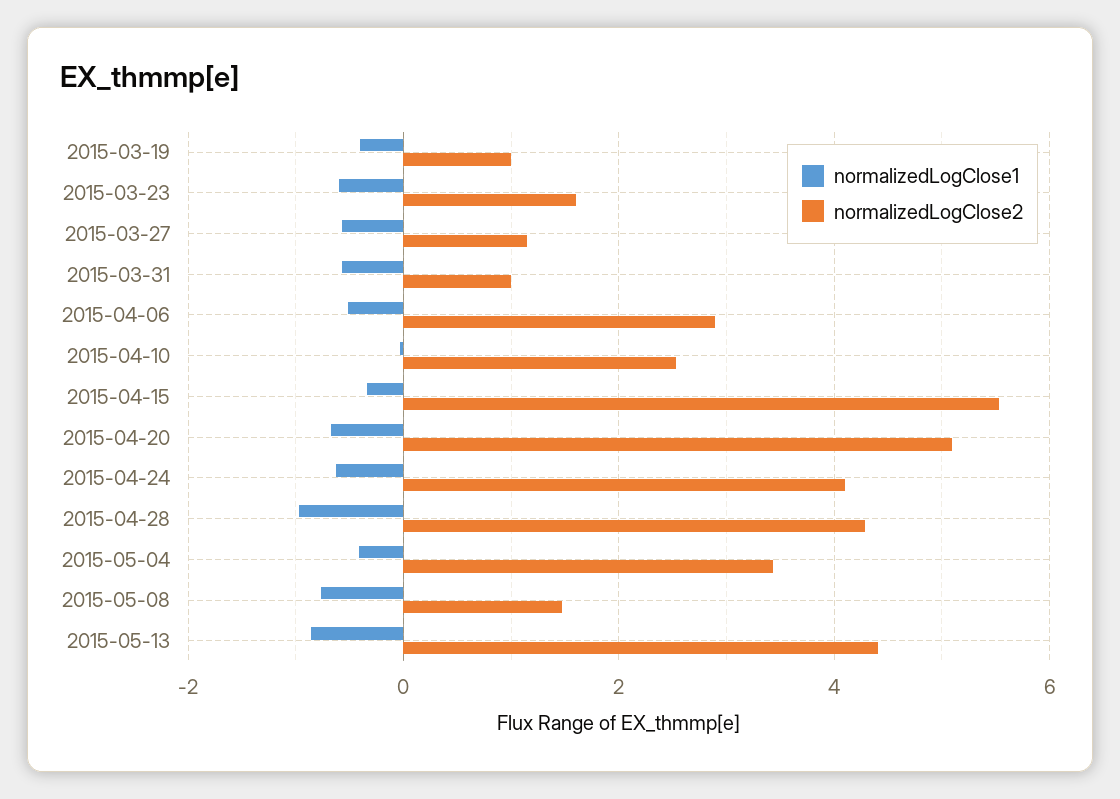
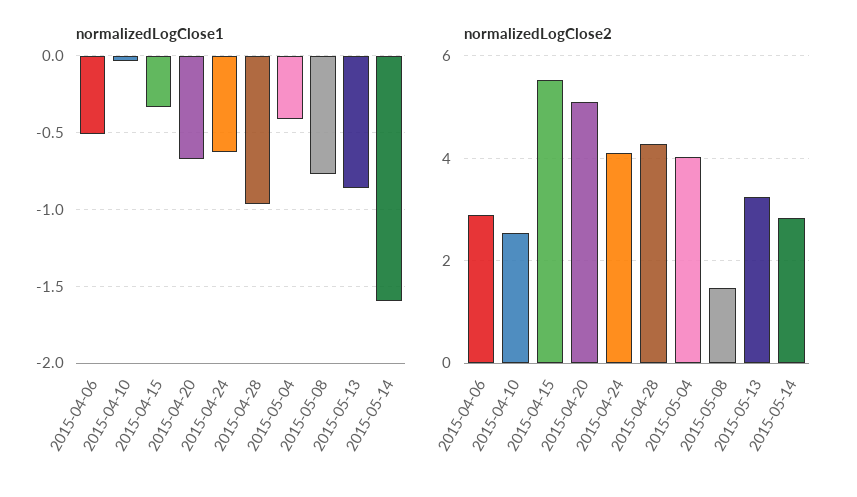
normalizedLogClose1, 2015-03-19: -0.4 -> none
normalizedLogClose2, 2015-03-19: 1 -> none
normalizedLogClose1, 2015-03-23: -0.6 -> none
normalizedLogClose2, 2015-03-23: 1.6 -> none
normalizedLogClose1, 2015-03-27: -0.6 -> none
normalizedLogClose2, 2015-03-27: 1.2 -> none
normalizedLogClose1, 2015-03-31: -0.6 -> none
normalizedLogClose2, 2015-03-31: 1 -> none
normalizedLogClose2, 2015-05-04: 3.4 -> 4
normalizedLogClose2, 2015-05-13: 4.4 -> 3.2
normalizedLogClose1, 2015-05-14: none -> -1.6
normalizedLogClose2, 2015-05-14: none -> 2.8

